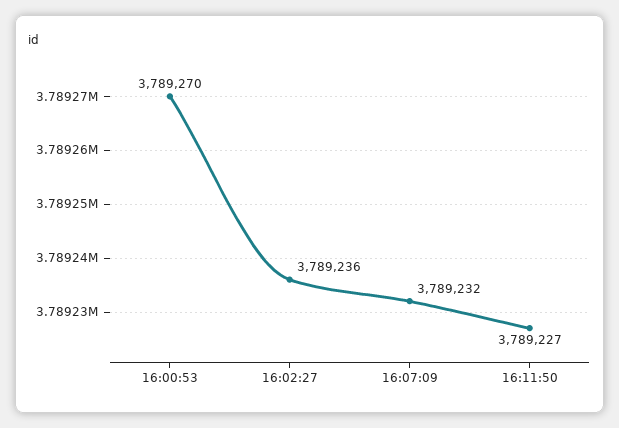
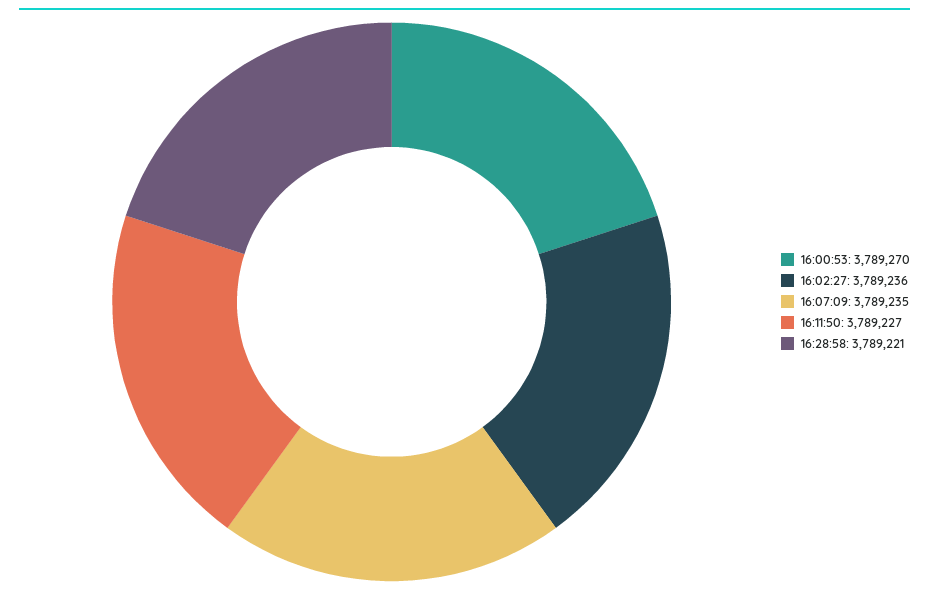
16:07:09: 3789232 -> 3789235
16:28:58: none -> 3789221

